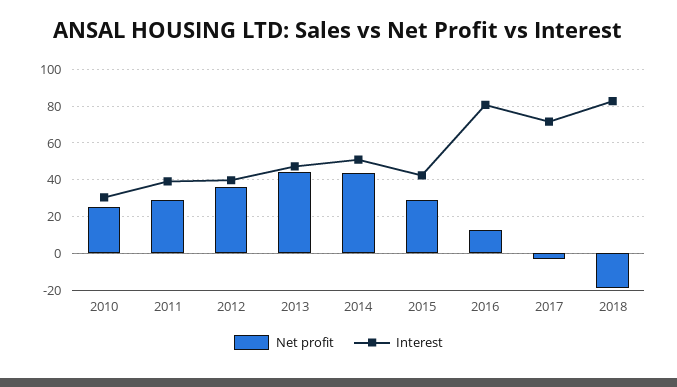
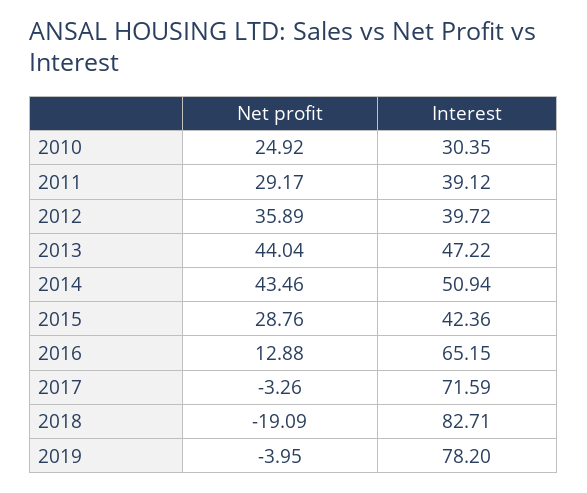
Interest, 2016: 80 -> 65.15
Net profit, 2019: none -> -3.95
Interest, 2019: none -> 78.2

